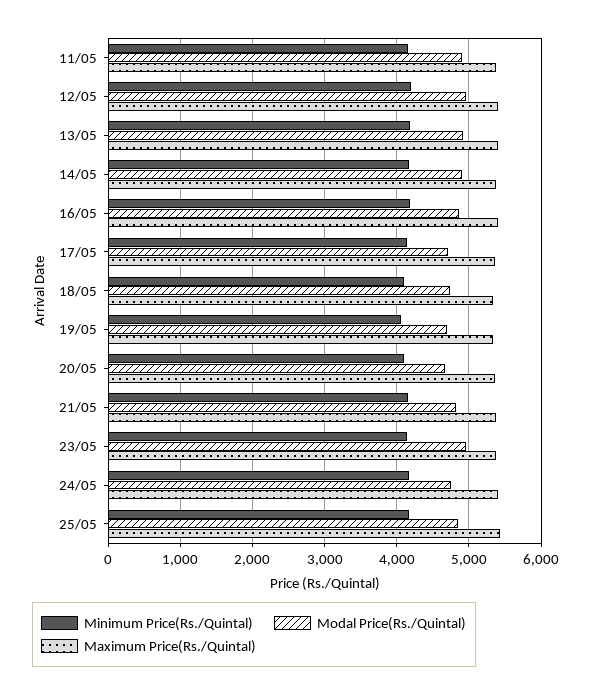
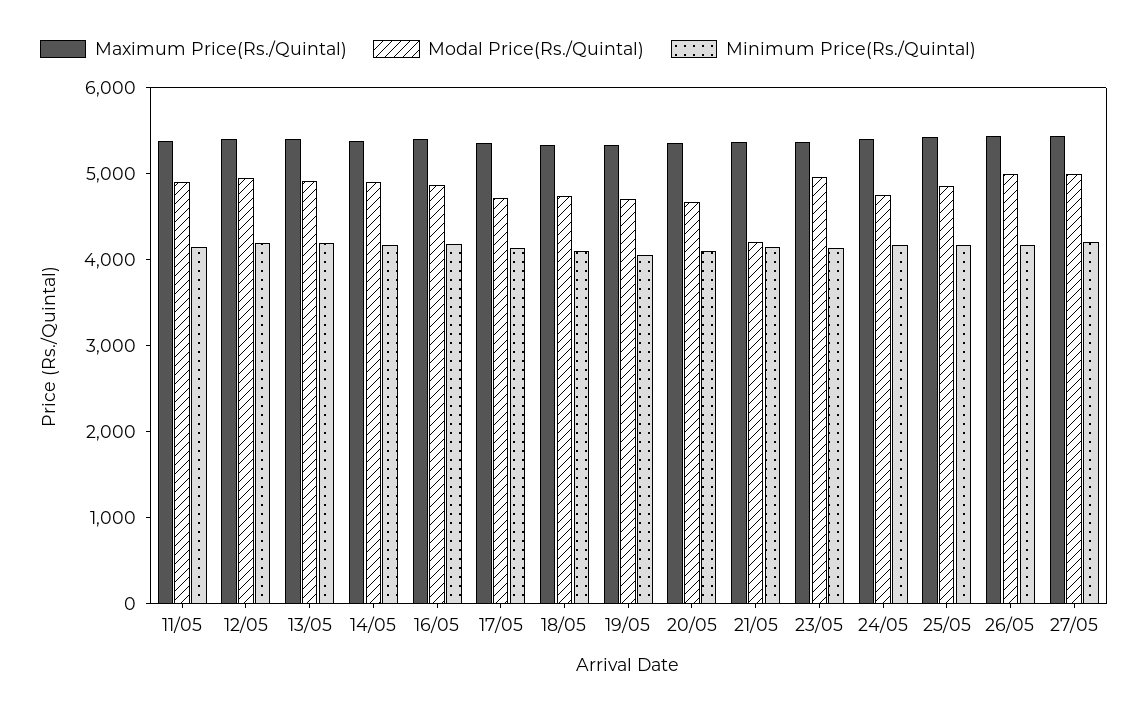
Modal Price(Rs./Quintal), 21/05: 4800 -> 4200
Maximum Price(Rs./Quintal), 26/05: none -> 5400
Modal Price(Rs./Quintal), 26/05: none -> 5000
Minimum Price(Rs./Quintal), 26/05: none -> 4200
Maximum Price(Rs./Quintal), 27/05: none -> 5400
Modal Price(Rs./Quintal), 27/05: none -> 5000
Minimum Price(Rs./Quintal), 27/05: none -> 4200

